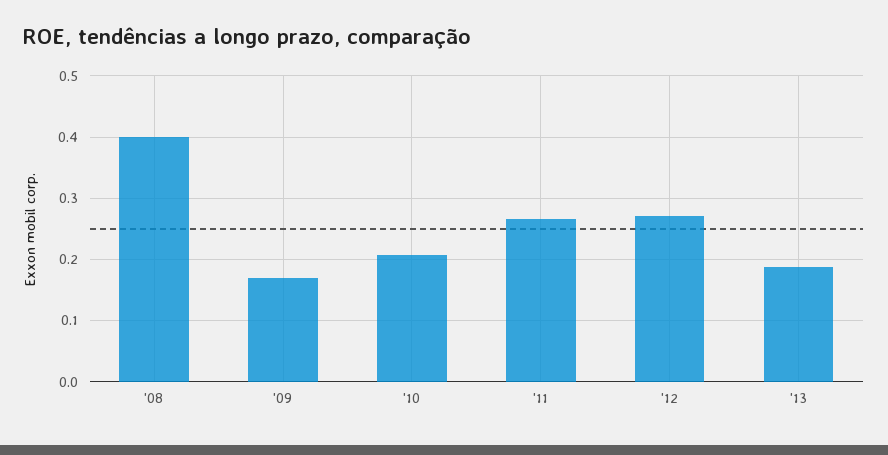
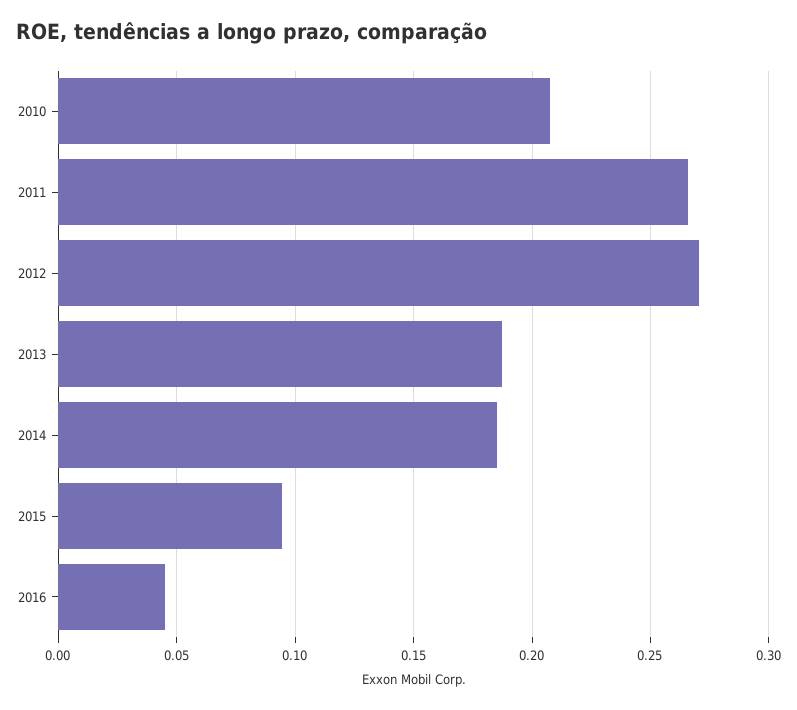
'08: 0.4 -> none
'09: 0.17 -> none
2014: none -> 0.185
2015: none -> 0.095
2016: none -> 0.045

